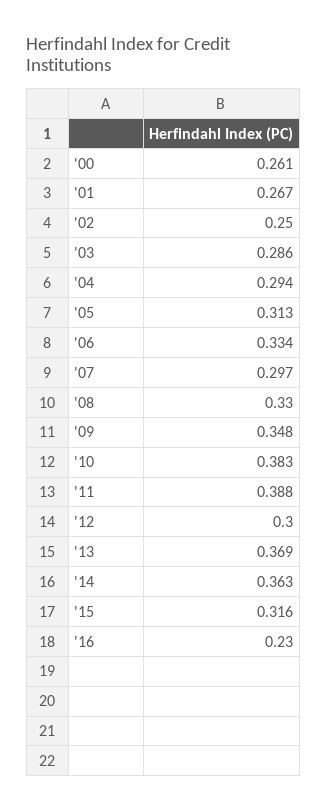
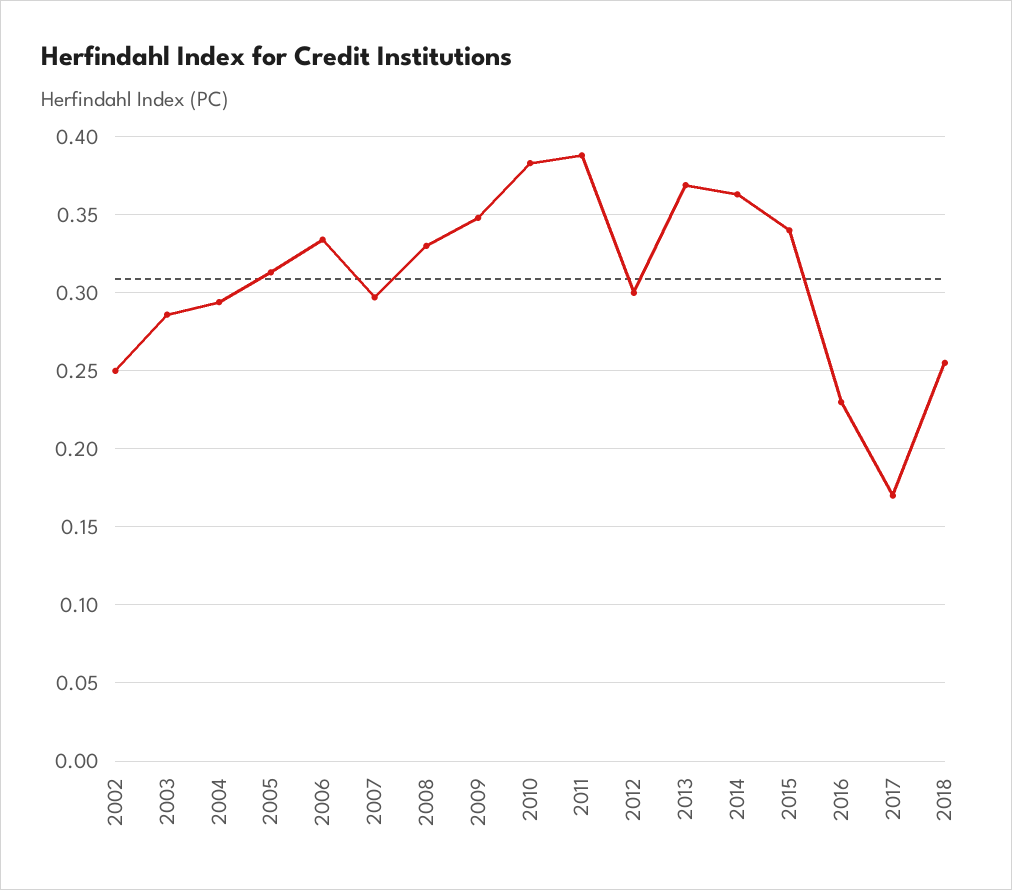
'00: 0.261 -> none
'01: 0.267 -> none
'15: 0.316 -> 0.34
2017: none -> 0.17
2018: none -> 0.255

